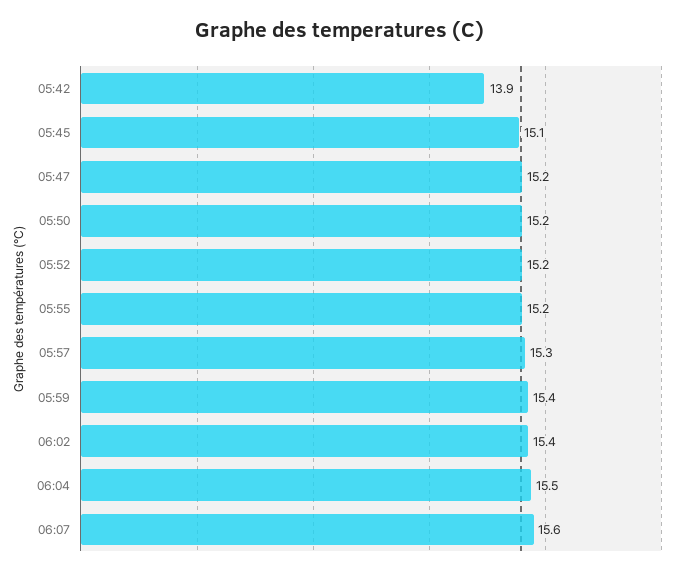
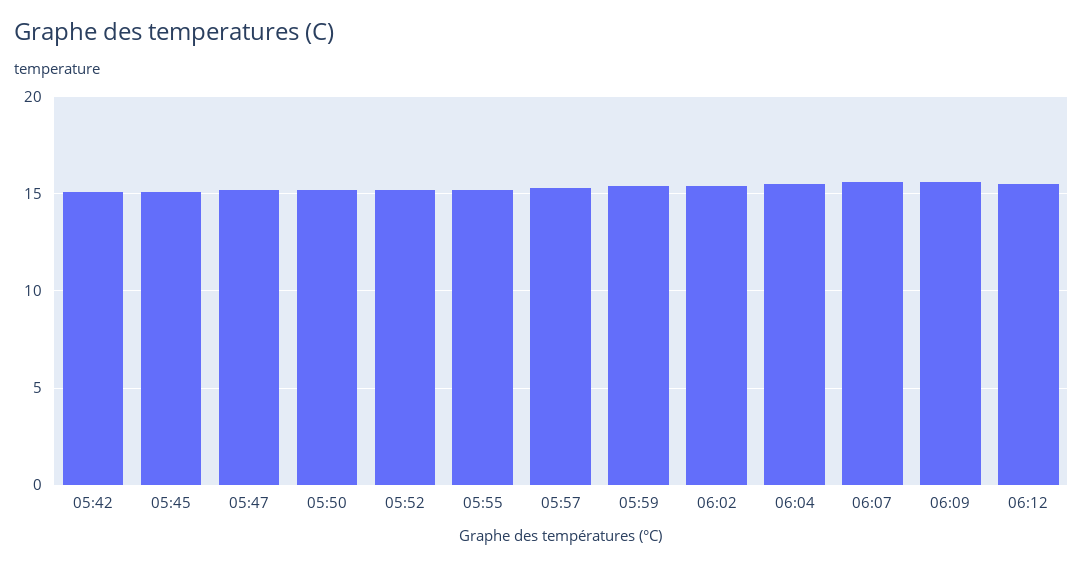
05:42: 13.9 -> 15
06:09: none -> 15.5
06:12: none -> 15.5

